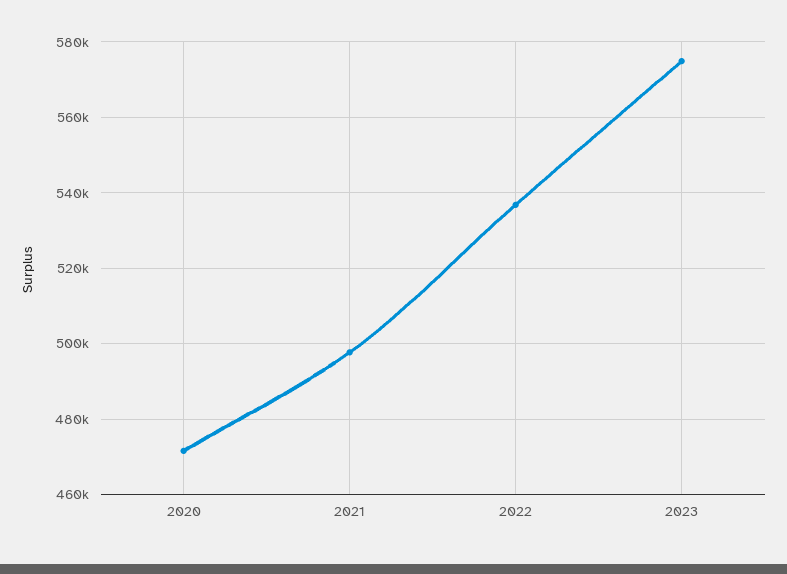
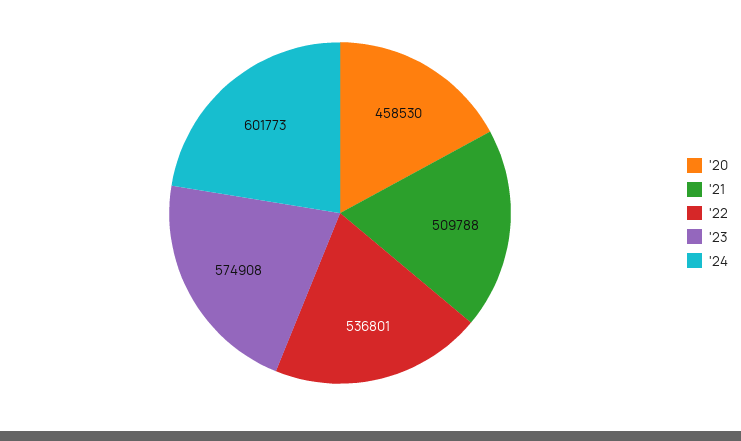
2020: 472000 -> 458530
2021: 498000 -> 509788
'24: none -> 601773

